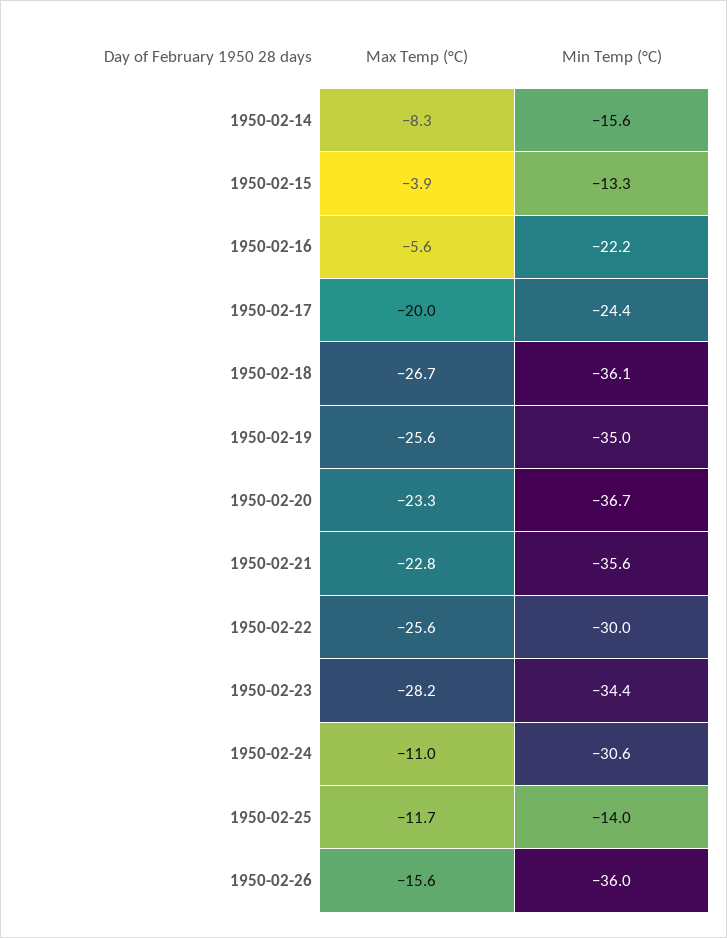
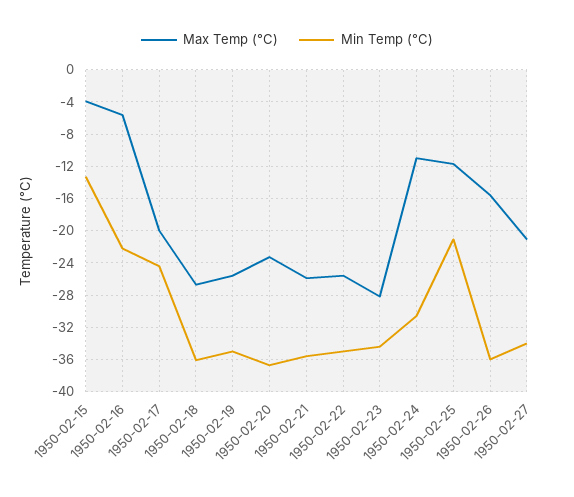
Max Temp (°C), 1950-02-14: -8.3 -> none
Min Temp (°C), 1950-02-14: -15.6 -> none
Max Temp (°C), 1950-02-21: -22.8 -> -26
Min Temp (°C), 1950-02-22: -30 -> -35
Min Temp (°C), 1950-02-25: -14 -> -21
Max Temp (°C), 1950-02-27: none -> -21
Min Temp (°C), 1950-02-27: none -> -34

